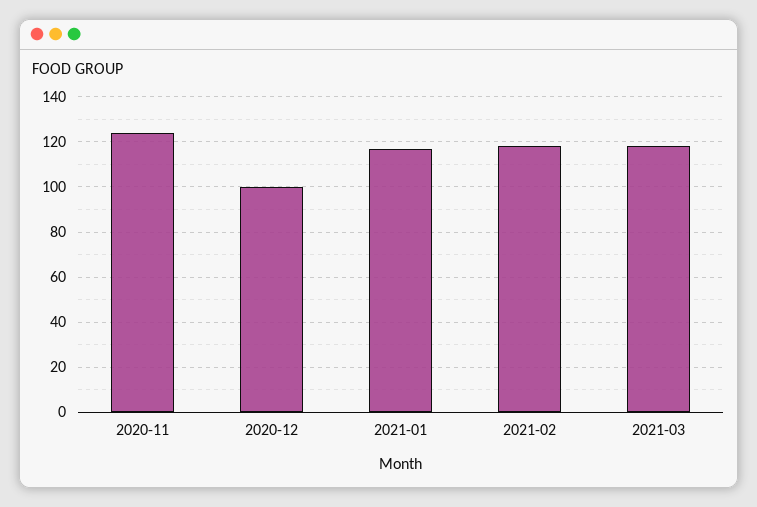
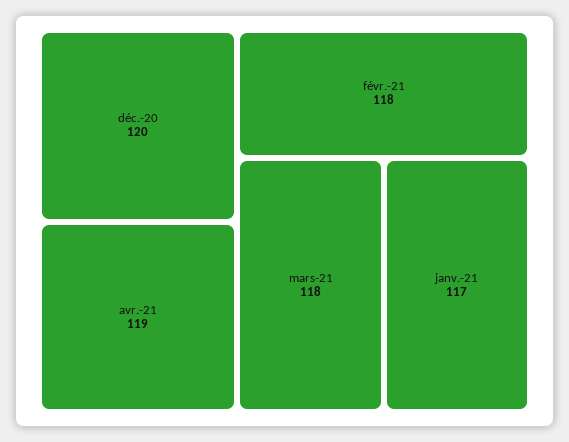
2020-11: 125 -> none
2020-12: 100 -> 120
avr.-21: none -> 119

